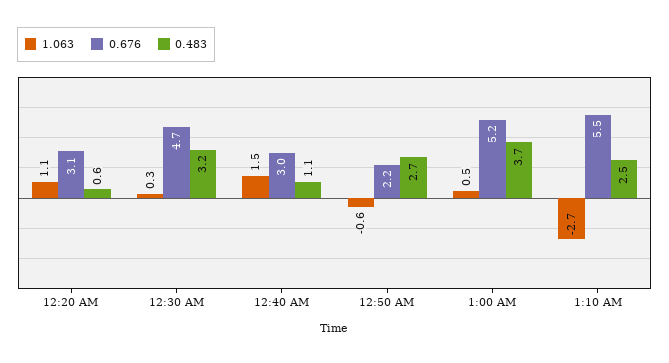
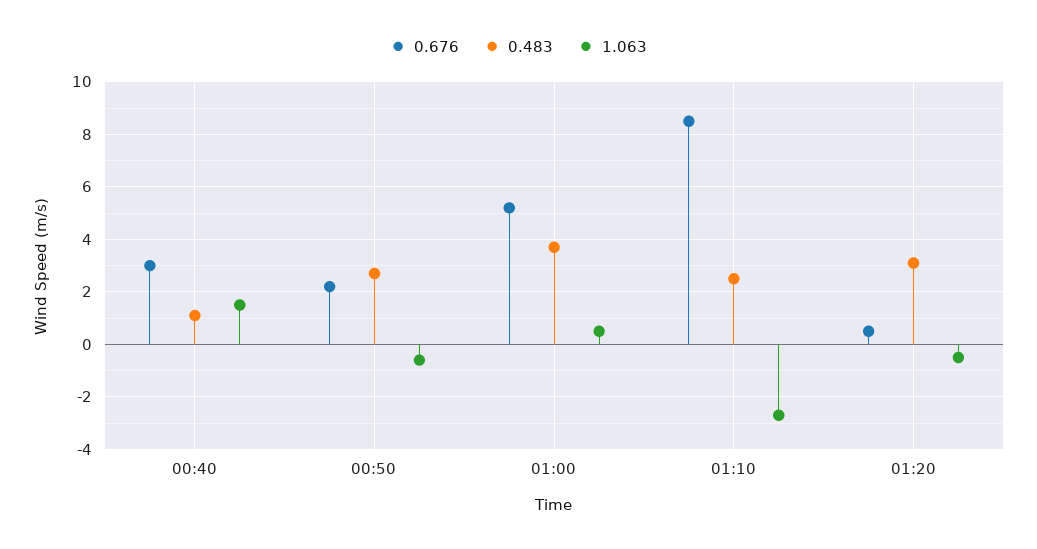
1.063, 12:20 AM: 1.1 -> none
0.676, 12:20 AM: 3.1 -> none
0.483, 12:20 AM: 0.6 -> none
1.063, 12:30 AM: 0.3 -> none
0.676, 12:30 AM: 4.7 -> none
0.483, 12:30 AM: 3.2 -> none
0.676, 1:10 AM: 5.5 -> 8.5
0.676, 01:20: none -> 0.5
0.483, 01:20: none -> 3
1.063, 01:20: none -> -0.5

